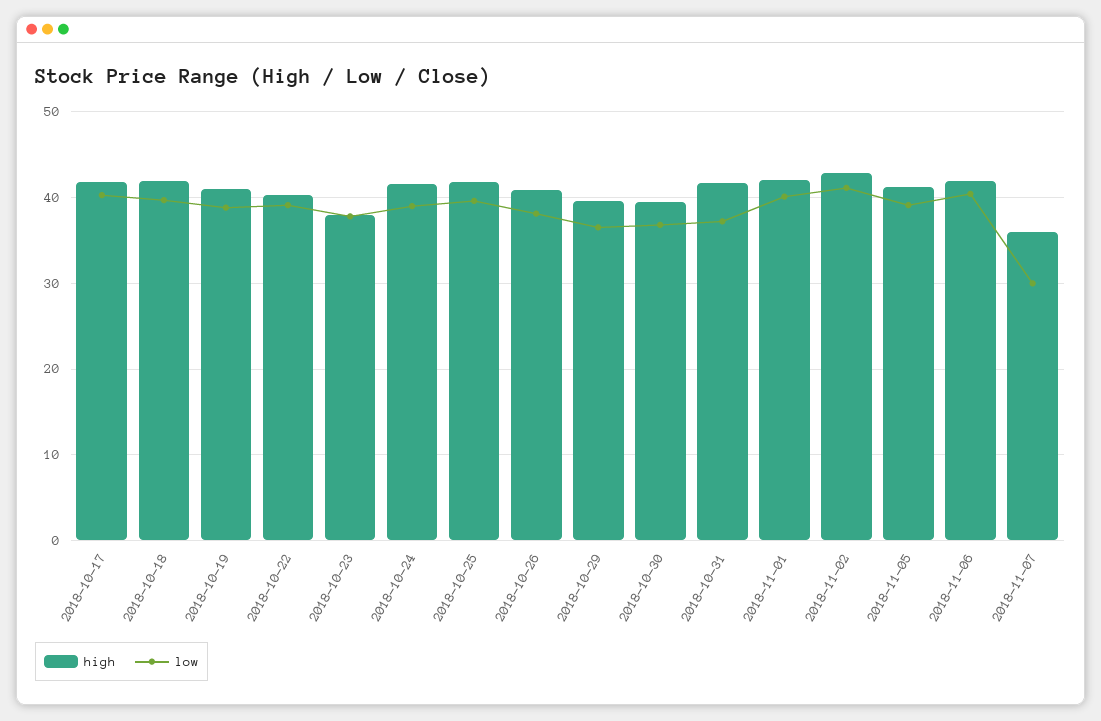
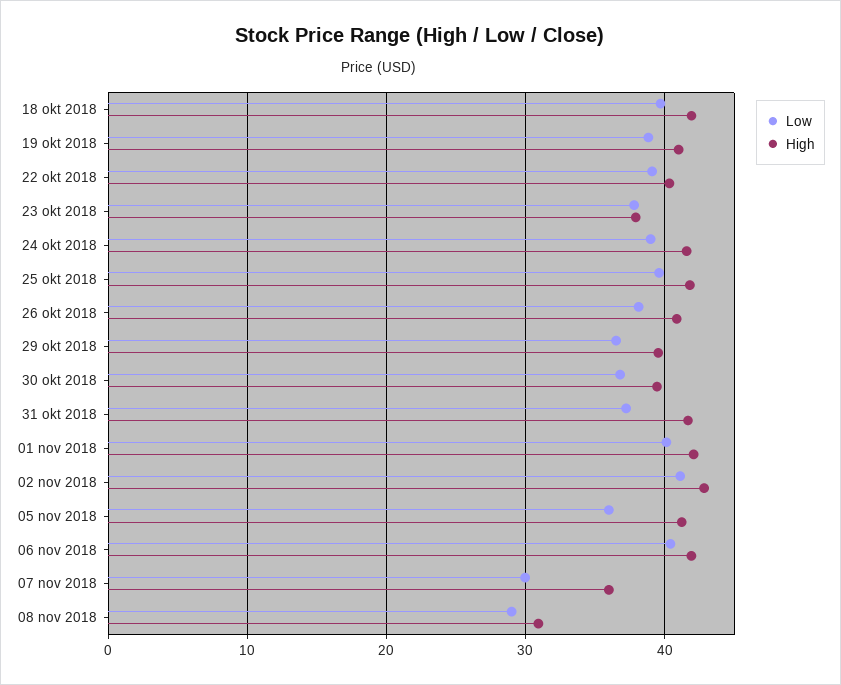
high, 2018-10-17: 42 -> none
low, 2018-10-17: 40 -> none
low, 2018-11-05: 39 -> 36
low, 08 nov 2018: none -> 29
high, 08 nov 2018: none -> 31

